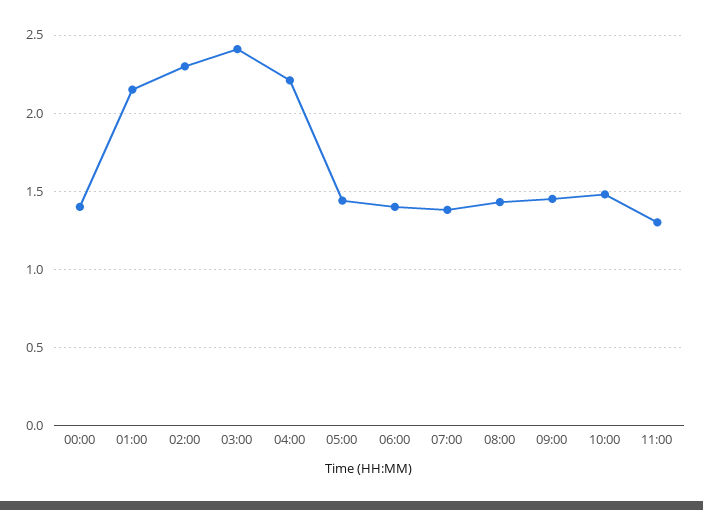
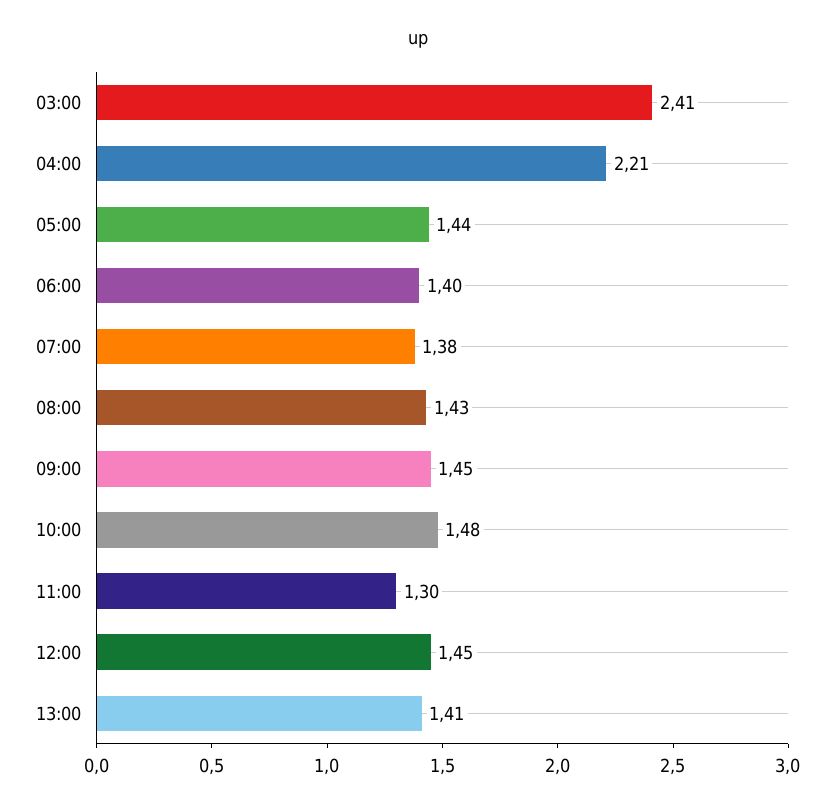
00:00: 1.4 -> none
01:00: 2.15 -> none
02:00: 2.3 -> none
12:00: none -> 1.45
13:00: none -> 1.41

